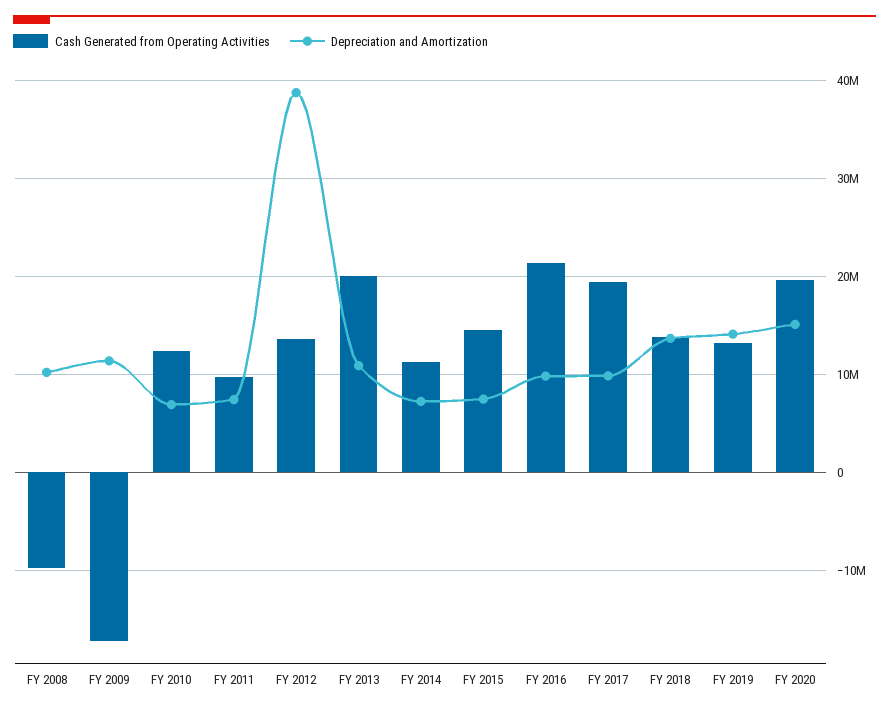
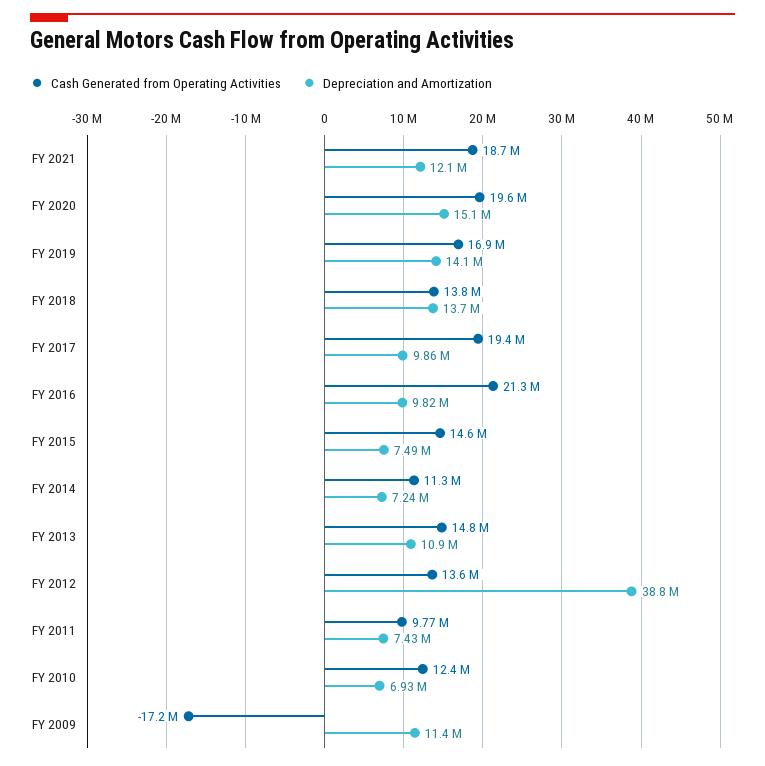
Cash Generated from Operating Activities, FY 2008: -10000000 -> none
Depreciation and Amortization, FY 2008: 10000000 -> none
Cash Generated from Operating Activities, FY 2013: 20000000 -> 14800000
Cash Generated from Operating Activities, FY 2019: 13000000 -> 16900000
Cash Generated from Operating Activities, FY 2021: none -> 18700000
Depreciation and Amortization, FY 2021: none -> 12100000

